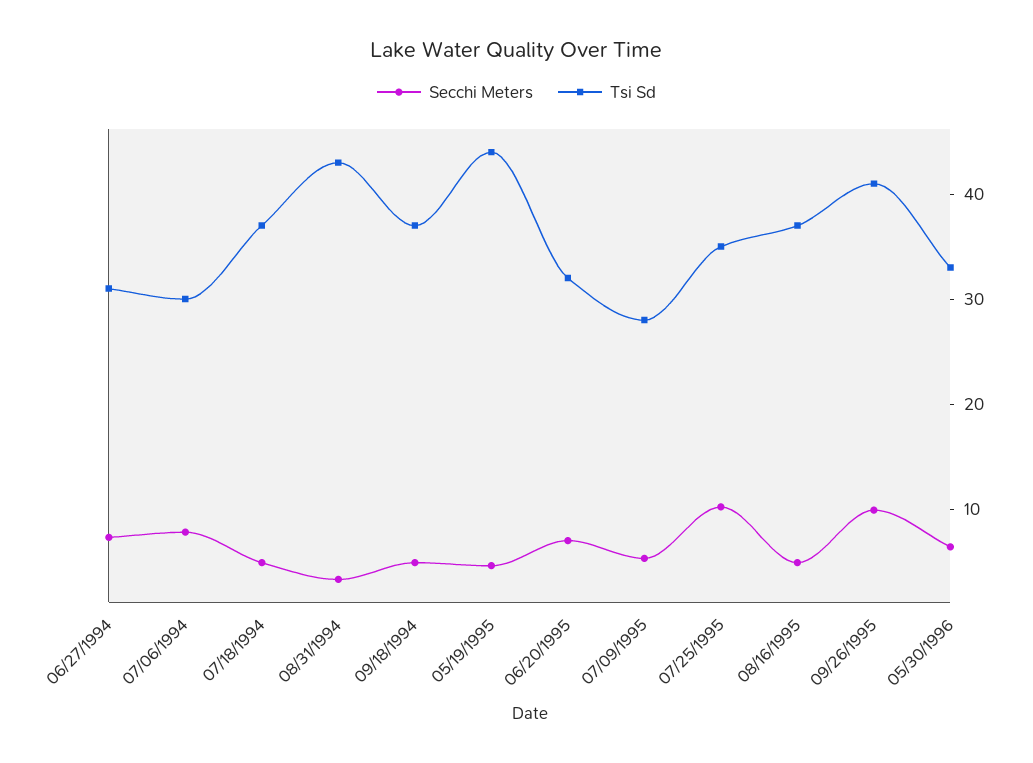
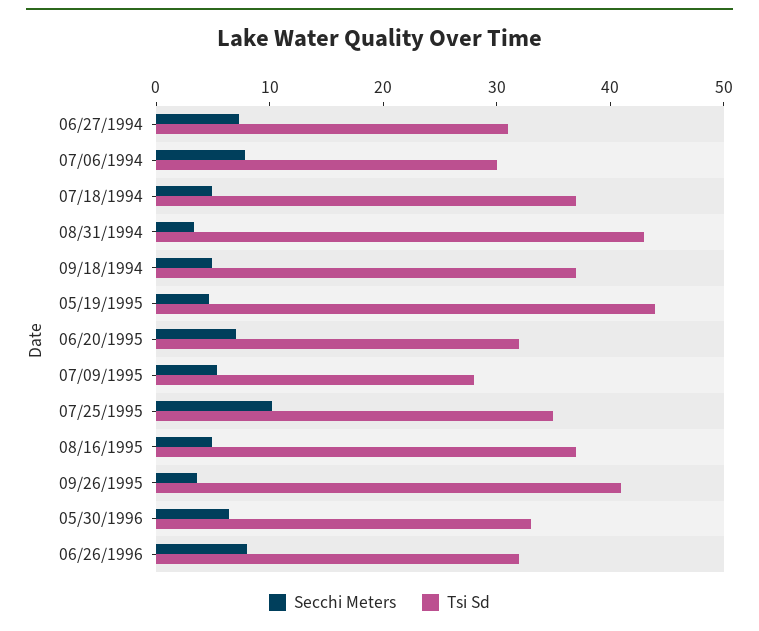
Secchi Meters, 09/26/1995: 10 -> 4
Secchi Meters, 06/26/1996: none -> 8
Tsi Sd, 06/26/1996: none -> 32

